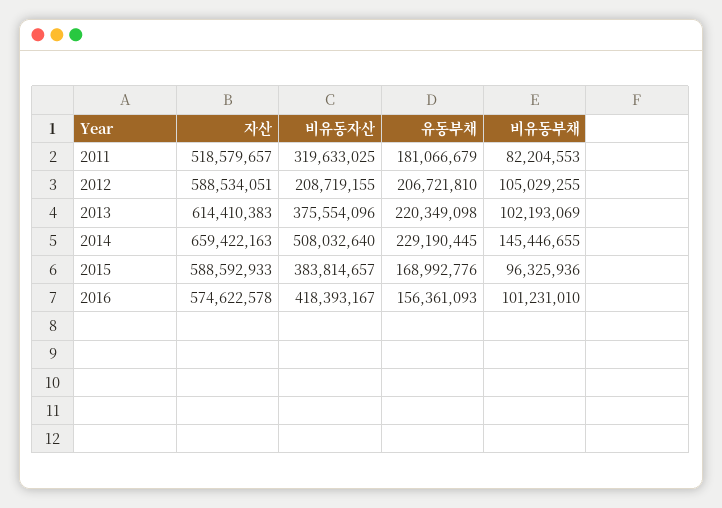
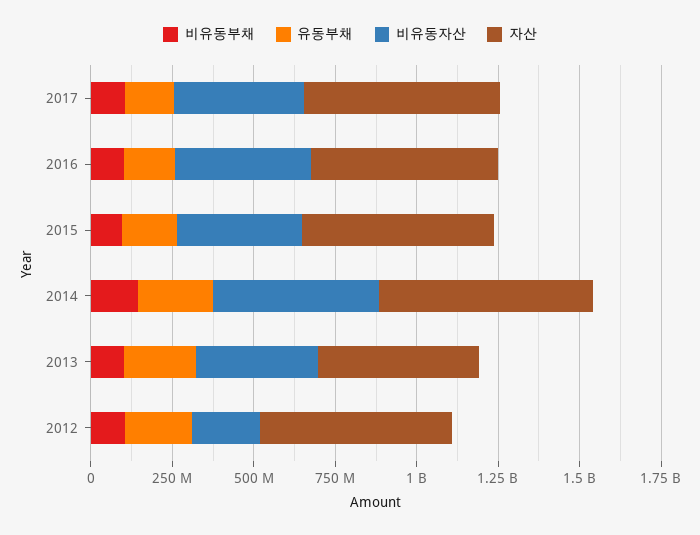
자산, 2011: 518579657 -> none
비유동자산, 2011: 319633025 -> none
유동부채, 2011: 181066679 -> none
비유동부채, 2011: 82204553 -> none
자산, 2013: 614410383 -> 500000000
비유동부채, 2017: none -> 100000000
유동부채, 2017: none -> 150000000
비유동자산, 2017: none -> 400000000
자산, 2017: none -> 600000000

